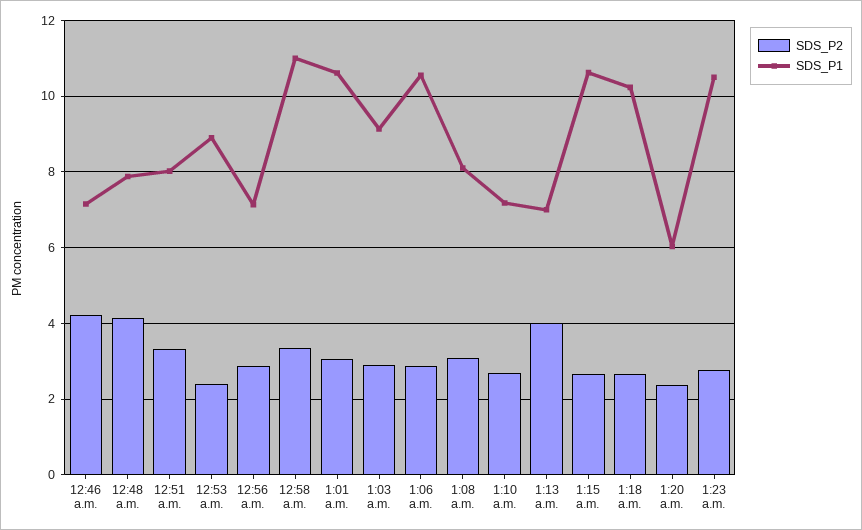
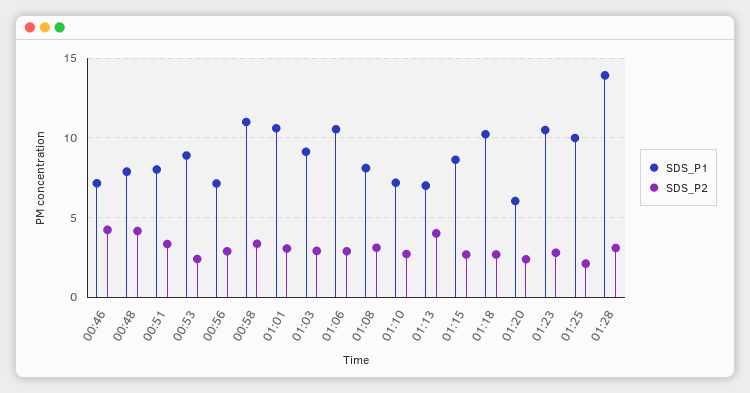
SDS_P1, 1:15 a.m.: 10.6 -> 8.5
SDS_P1, 01:25: none -> 10
SDS_P2, 01:25: none -> 2
SDS_P1, 01:28: none -> 14
SDS_P2, 01:28: none -> 3

